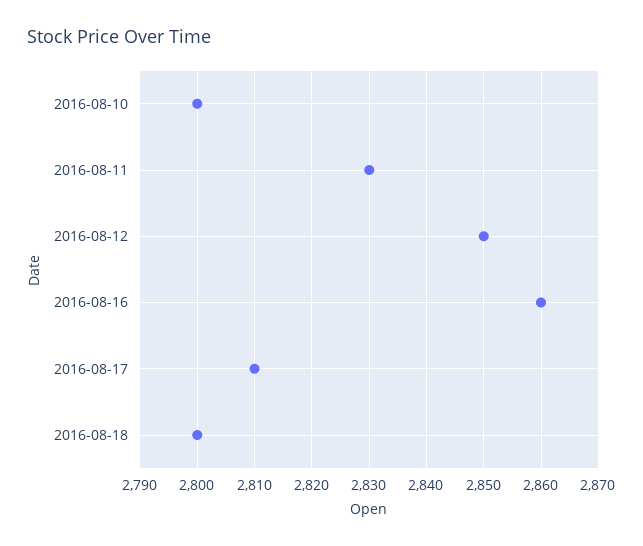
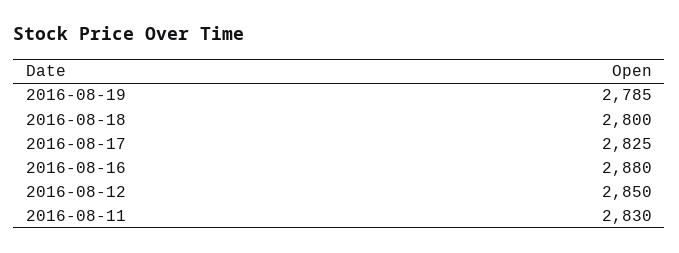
2016-08-10: 2800 -> none
2016-08-16: 2860 -> 2880
2016-08-17: 2810 -> 2825
2016-08-19: none -> 2785

